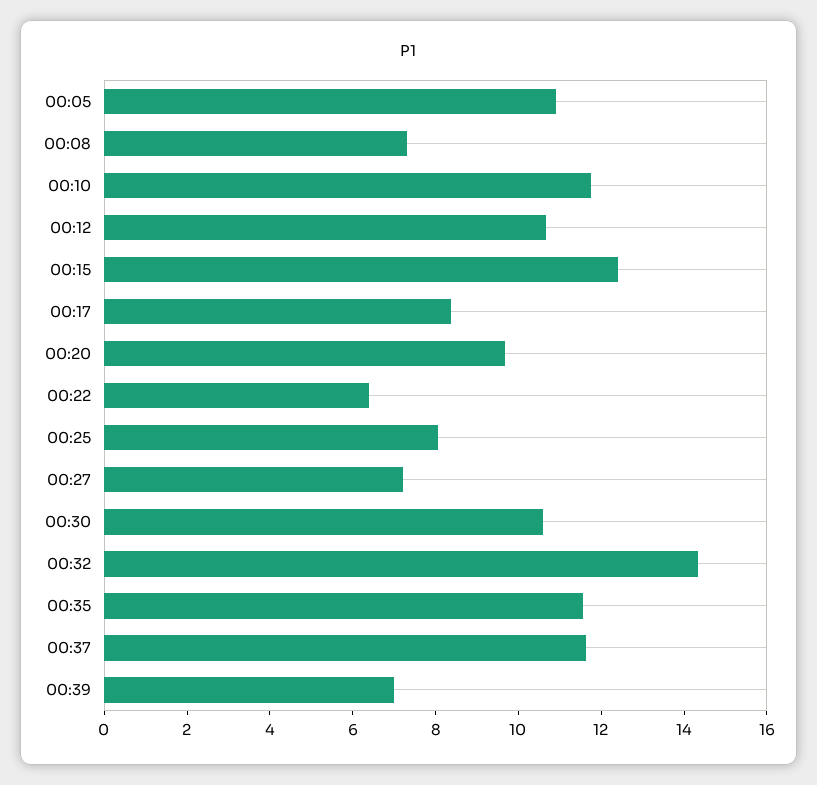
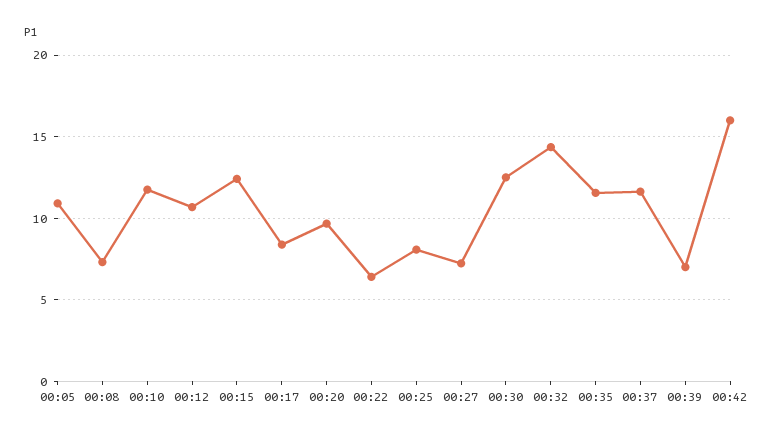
00:30: 10.5 -> 12.5
00:42: none -> 16

